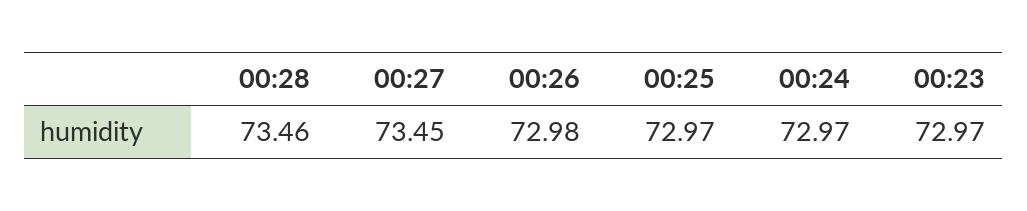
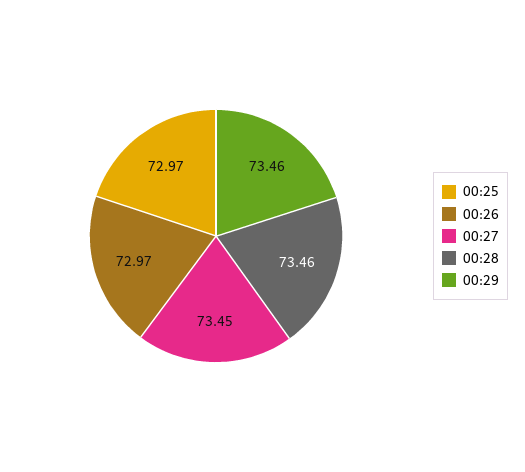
00:26: 72.98 -> 72.97
00:24: 72.97 -> none
00:23: 72.97 -> none
00:29: none -> 73.46

